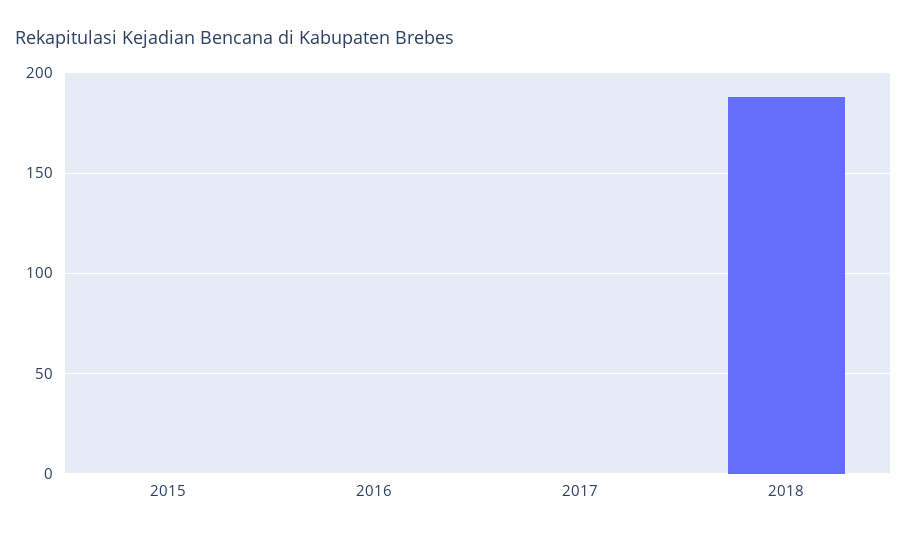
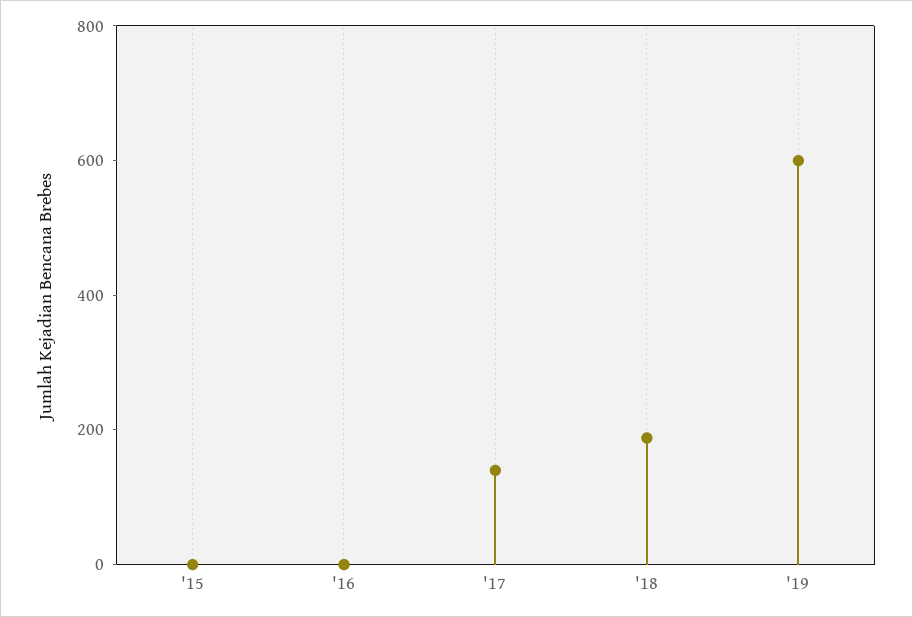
2017: 0 -> 150
'19: none -> 600

